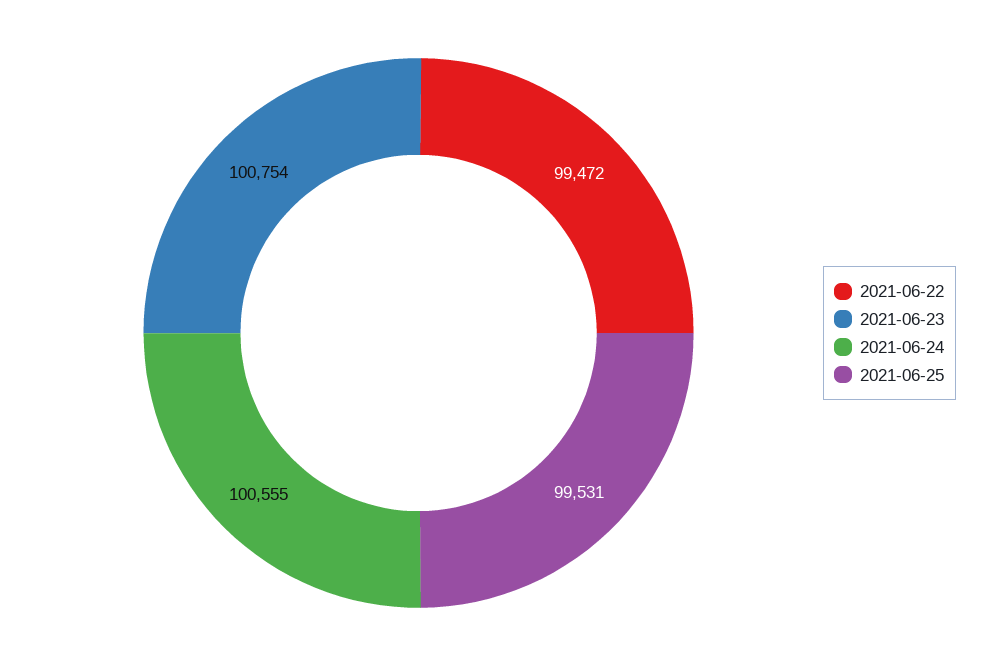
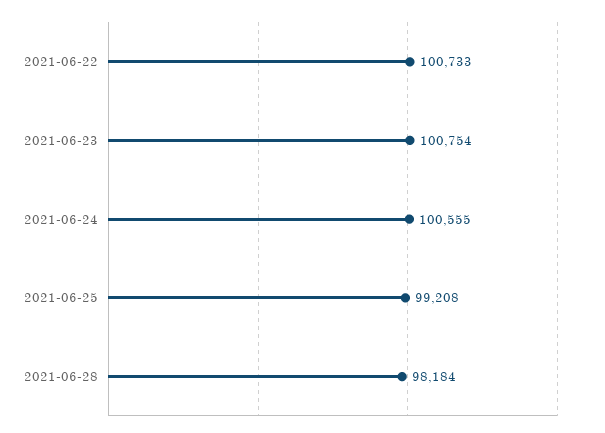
2021-06-22: 99472 -> 100733
2021-06-25: 99531 -> 99208
2021-06-28: none -> 98184

